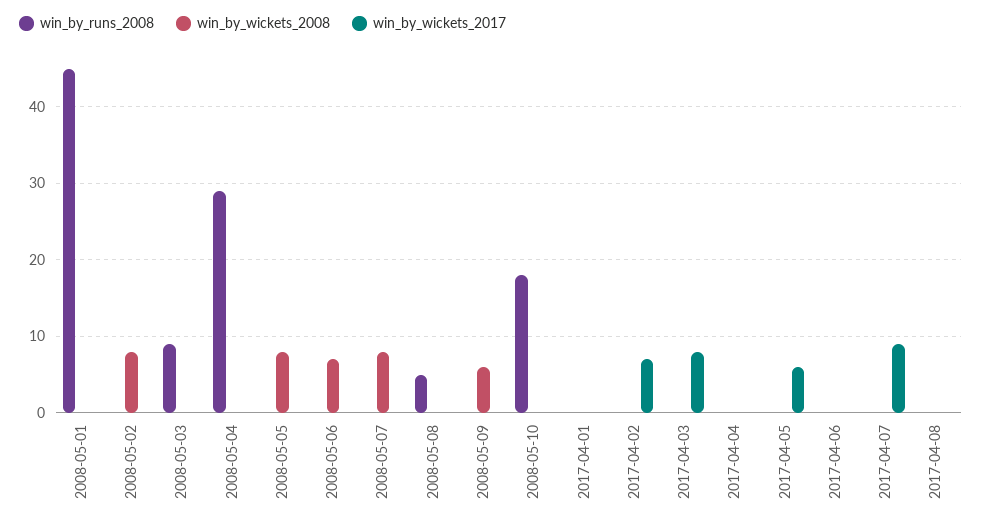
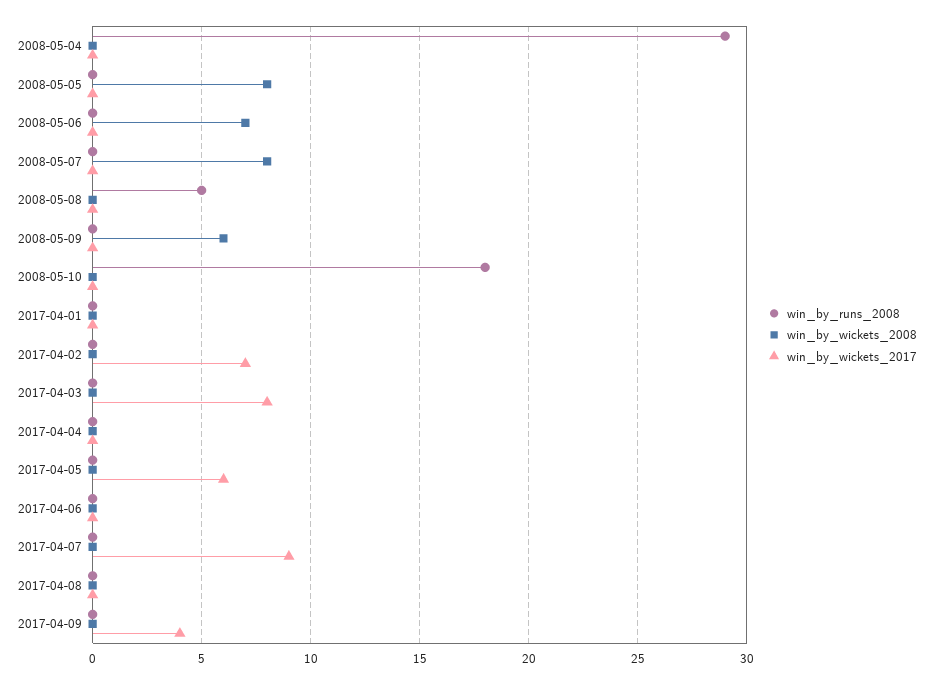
win_by_runs_2008, 2008-05-01: 45 -> none
win_by_wickets_2008, 2008-05-01: 0 -> none
win_by_wickets_2017, 2008-05-01: 0 -> none
win_by_runs_2008, 2008-05-02: 0 -> none
win_by_wickets_2008, 2008-05-02: 8 -> none
win_by_wickets_2017, 2008-05-02: 0 -> none
win_by_runs_2008, 2008-05-03: 9 -> none
win_by_wickets_2008, 2008-05-03: 0 -> none
win_by_wickets_2017, 2008-05-03: 0 -> none
win_by_runs_2008, 2017-04-09: none -> 0
win_by_wickets_2008, 2017-04-09: none -> 0
win_by_wickets_2017, 2017-04-09: none -> 4

